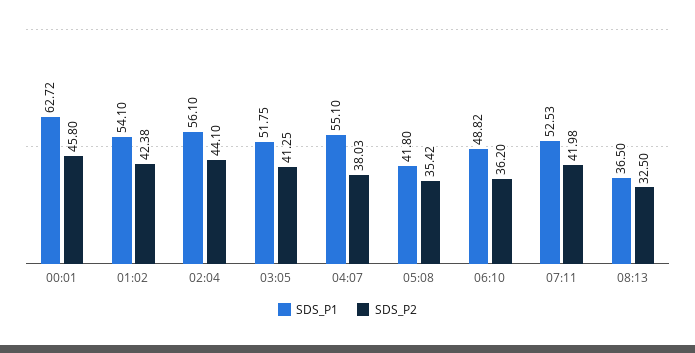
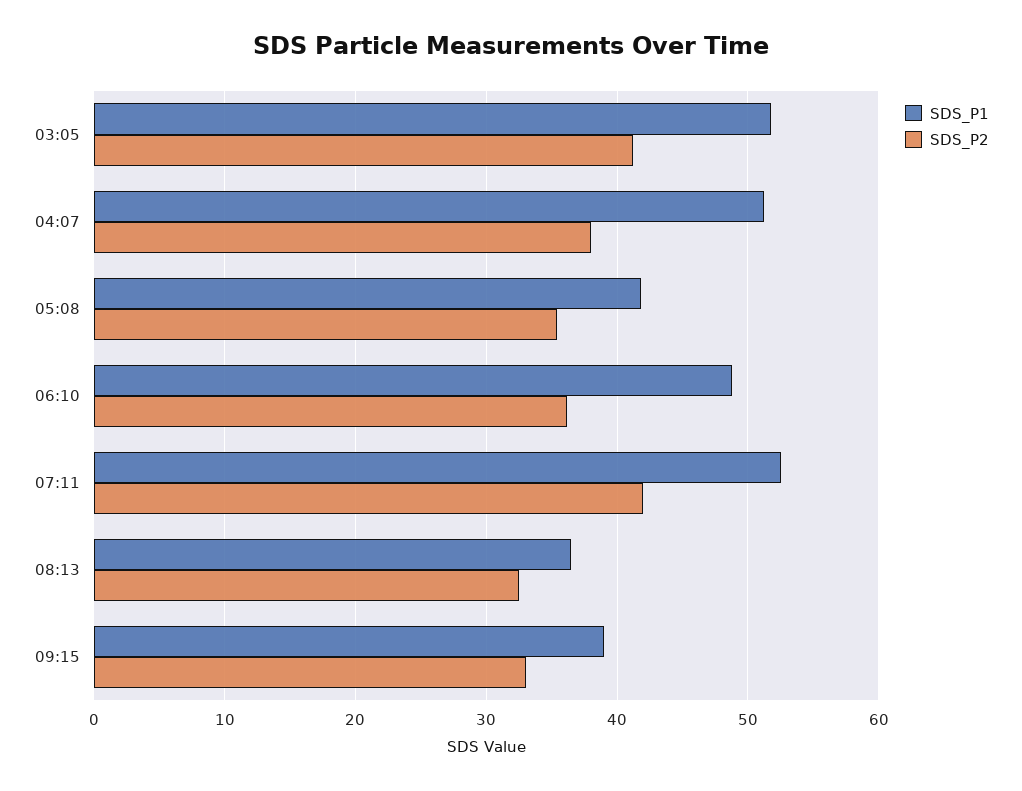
SDS_P1, 00:01: 62.72 -> none
SDS_P2, 00:01: 45.8 -> none
SDS_P1, 01:02: 54.1 -> none
SDS_P2, 01:02: 42.38 -> none
SDS_P1, 02:04: 56.1 -> none
SDS_P2, 02:04: 44.1 -> none
SDS_P1, 04:07: 55.1 -> 51
SDS_P1, 09:15: none -> 39
SDS_P2, 09:15: none -> 33

